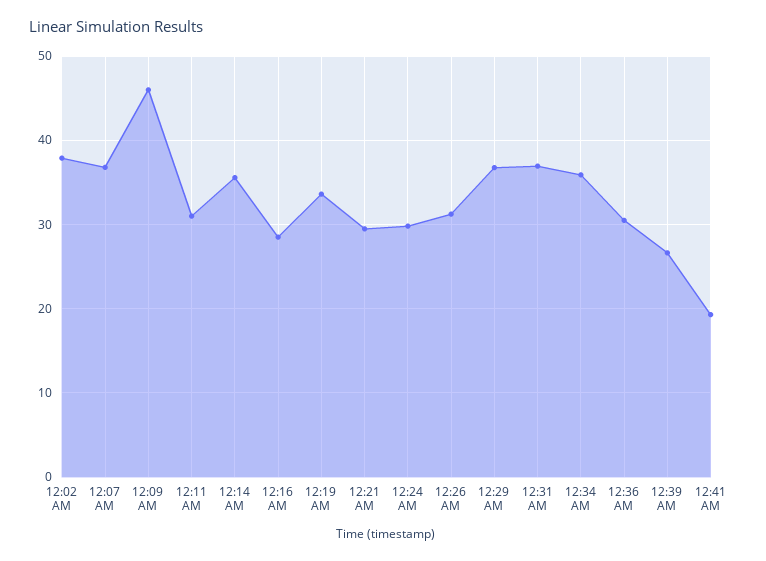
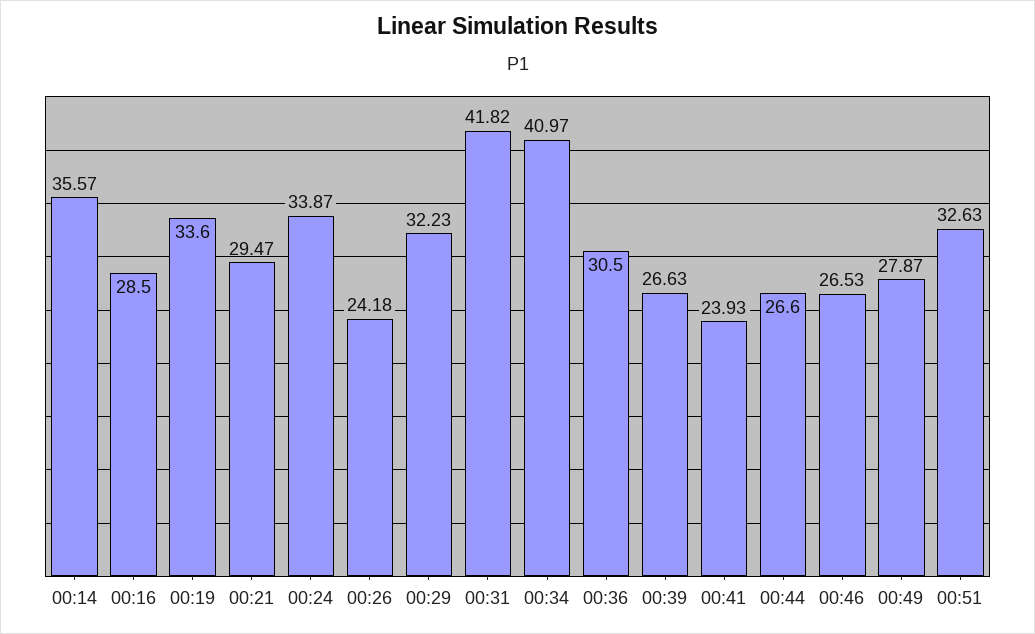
12:02 AM: 38 -> none
12:07 AM: 37 -> none
12:09 AM: 46 -> none
12:11 AM: 31 -> none
12:24 AM: 30 -> 33.87
12:26 AM: 31 -> 24.18
12:29 AM: 37 -> 32.23
12:31 AM: 37 -> 41.82
12:34 AM: 36 -> 40.97
12:41 AM: 19 -> 23.93
00:44: none -> 26.6
00:46: none -> 26.53
00:49: none -> 27.87
00:51: none -> 32.63

